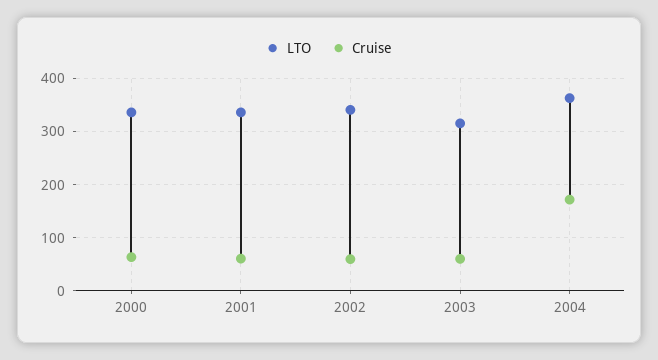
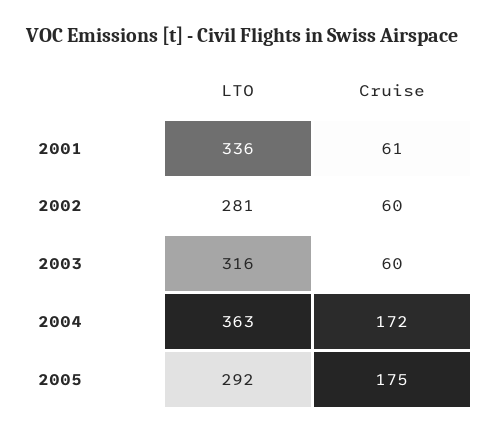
LTO, 2000: 340 -> none
Cruise, 2000: 60 -> none
LTO, 2002: 340 -> 281
LTO, 2005: none -> 292
Cruise, 2005: none -> 175

